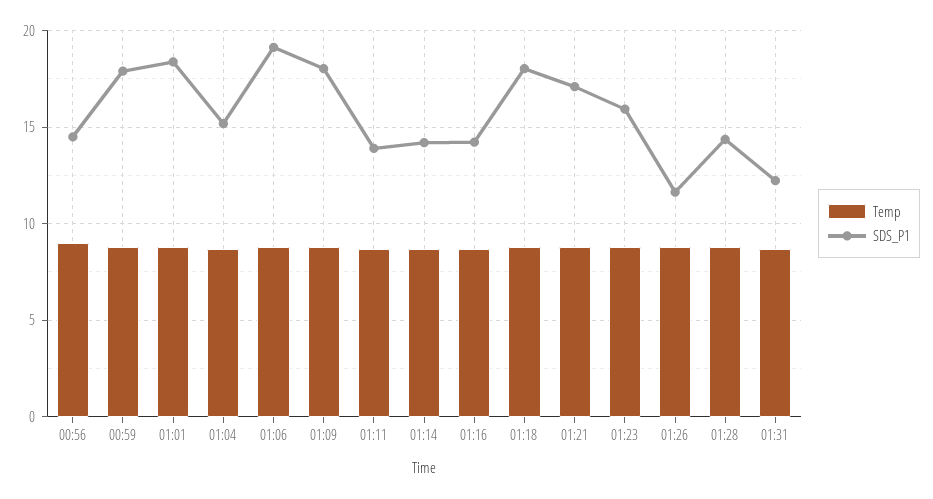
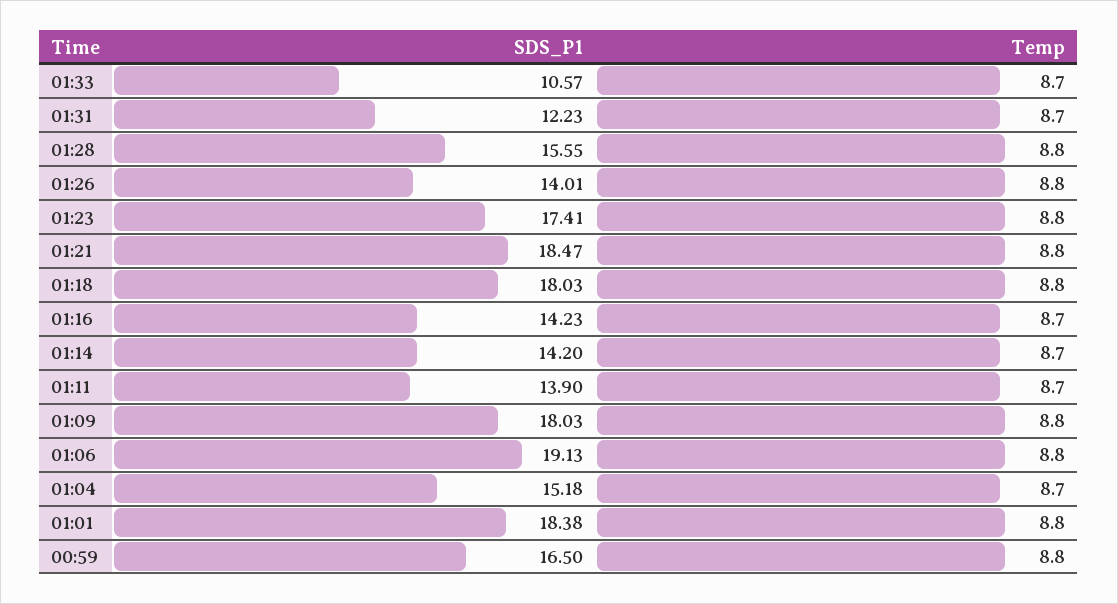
Temp, 00:56: 9 -> none
SDS_P1, 00:56: 14.5 -> none
SDS_P1, 00:59: 18 -> 16.5
SDS_P1, 01:21: 17 -> 18.47
SDS_P1, 01:23: 16 -> 17.41
SDS_P1, 01:26: 11.5 -> 14.01
SDS_P1, 01:28: 14.5 -> 15.55
SDS_P1, 01:33: none -> 10.57
Temp, 01:33: none -> 8.7

